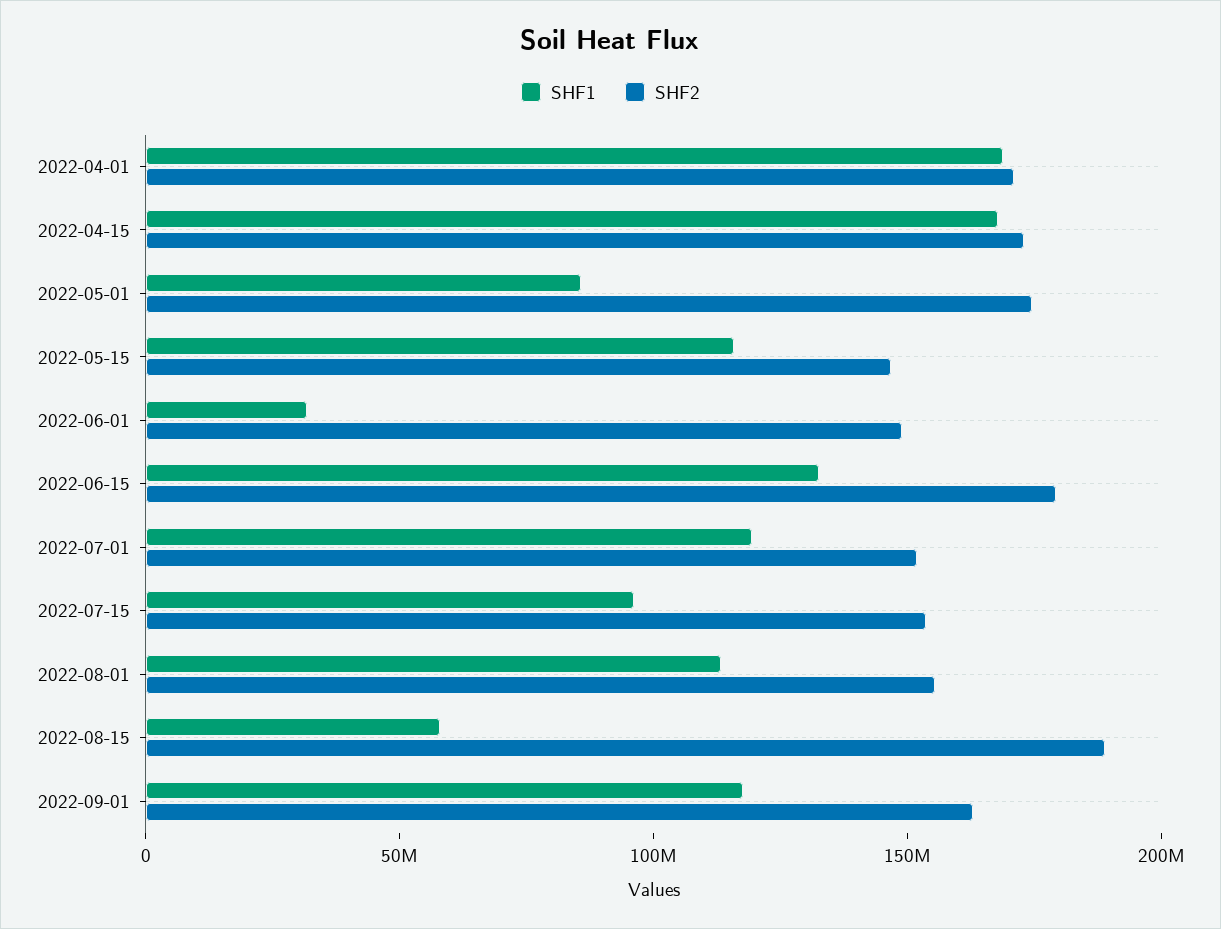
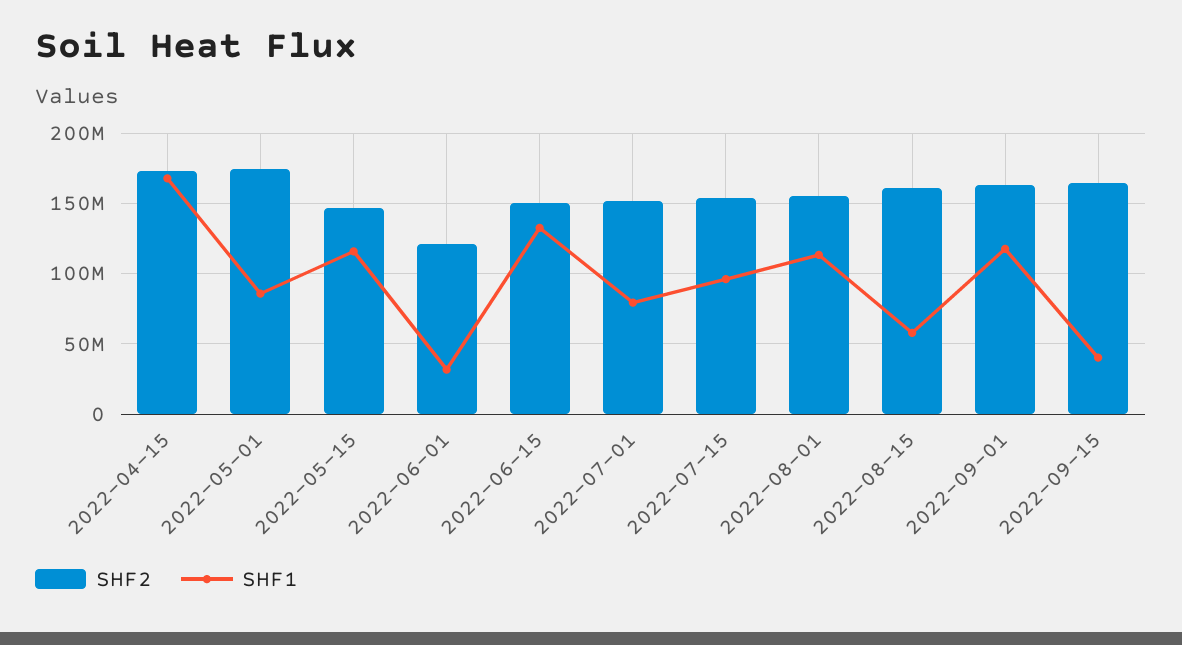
SHF1, 2022-04-01: 170000000 -> none
SHF2, 2022-04-01: 170000000 -> none
SHF2, 2022-06-01: 150000000 -> 120000000
SHF2, 2022-06-15: 180000000 -> 150000000
SHF1, 2022-07-01: 120000000 -> 80000000
SHF2, 2022-08-15: 190000000 -> 160000000
SHF2, 2022-09-15: none -> 165000000
SHF1, 2022-09-15: none -> 40000000

